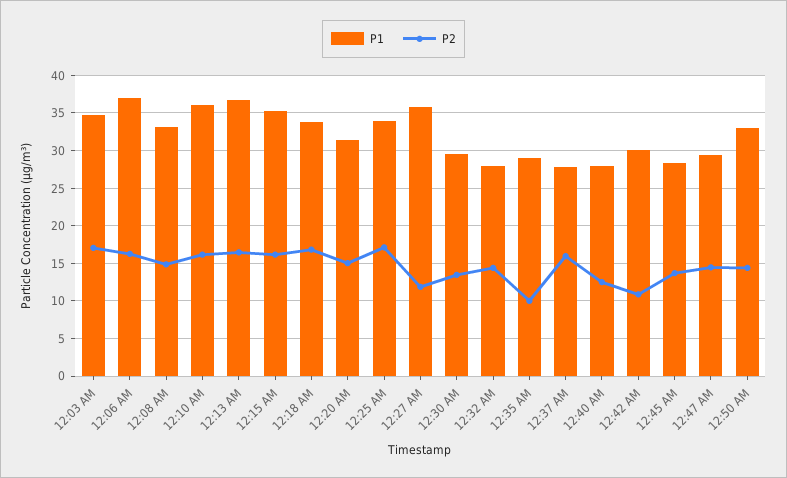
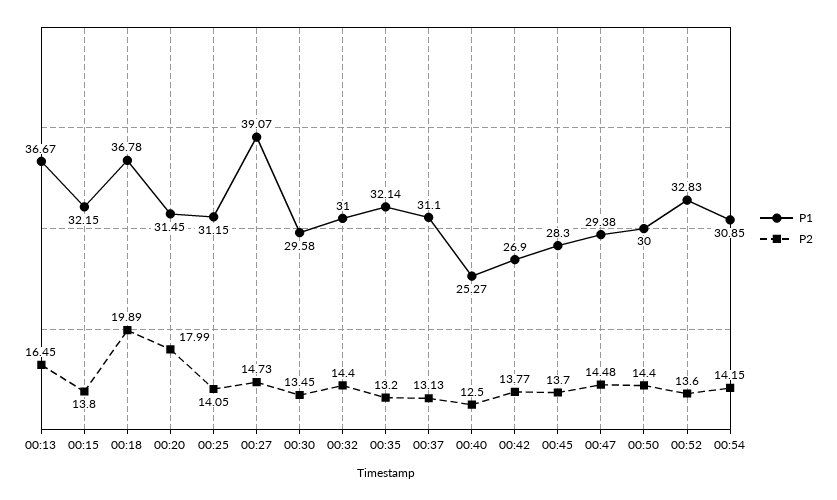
P1, 12:03 AM: 35 -> none
P2, 12:03 AM: 17 -> none
P1, 12:06 AM: 37 -> none
P2, 12:06 AM: 16 -> none
P1, 12:08 AM: 33 -> none
P2, 12:08 AM: 15 -> none
P1, 12:10 AM: 36 -> none
P2, 12:10 AM: 16 -> none
P1, 12:15 AM: 35 -> 32.15
P2, 12:15 AM: 16 -> 13.8
P1, 12:18 AM: 34 -> 36.78
P2, 12:18 AM: 17 -> 19.89
P2, 12:20 AM: 15 -> 17.99
P1, 12:25 AM: 34 -> 31.15
P2, 12:25 AM: 17 -> 14.05
P1, 12:27 AM: 36 -> 39.07
P2, 12:27 AM: 12 -> 14.73
P1, 12:32 AM: 28 -> 31
P1, 12:35 AM: 29 -> 32.14
P2, 12:35 AM: 10 -> 13.2
P1, 12:37 AM: 28 -> 31.1
P2, 12:37 AM: 16 -> 13.13
P1, 12:40 AM: 28 -> 25.27
P1, 12:42 AM: 30 -> 26.9
P2, 12:42 AM: 11 -> 13.77
P1, 12:50 AM: 33 -> 30
P1, 00:52: none -> 32.83
P2, 00:52: none -> 13.6
P1, 00:54: none -> 30.85
P2, 00:54: none -> 14.15

